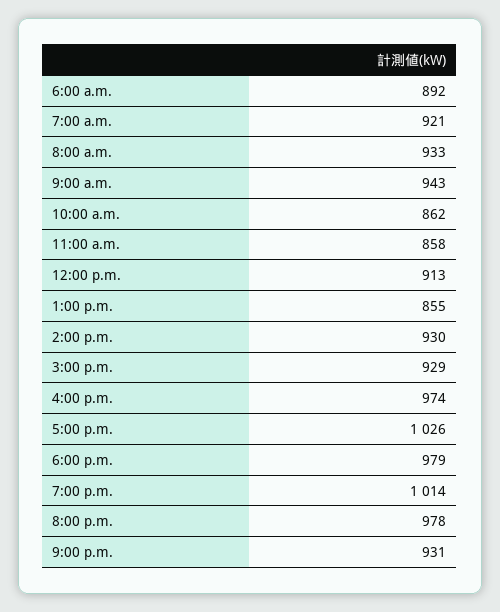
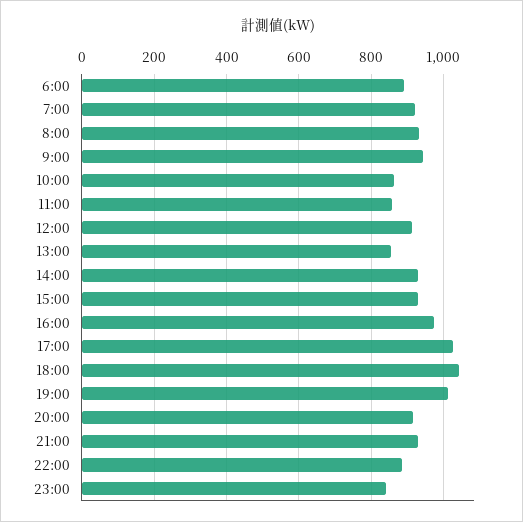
6:00 p.m.: 979 -> 1040
8:00 p.m.: 978 -> 920
22:00: none -> 880
23:00: none -> 840

